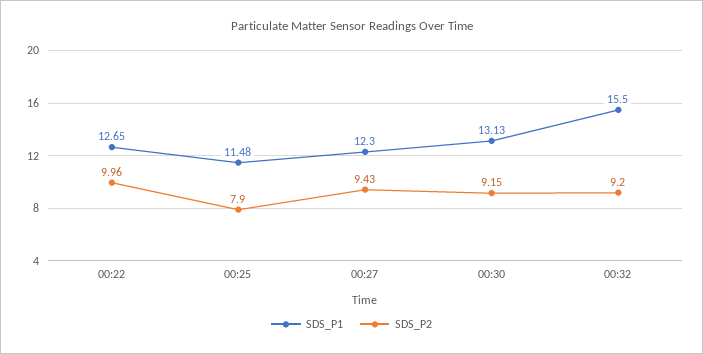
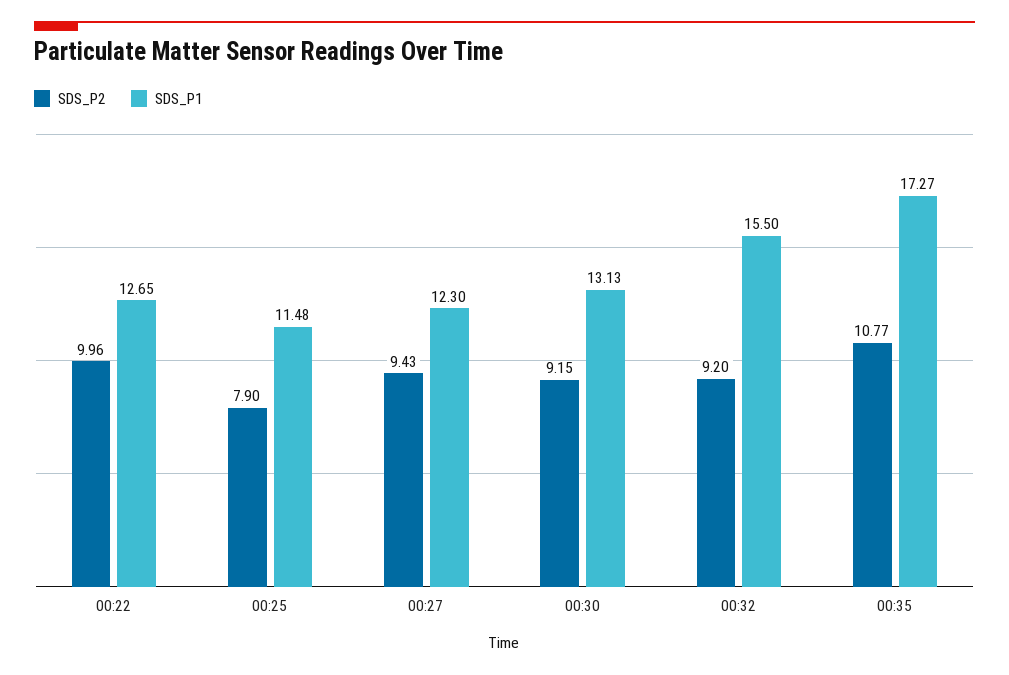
SDS_P2, 00:35: none -> 10.77
SDS_P1, 00:35: none -> 17.27

